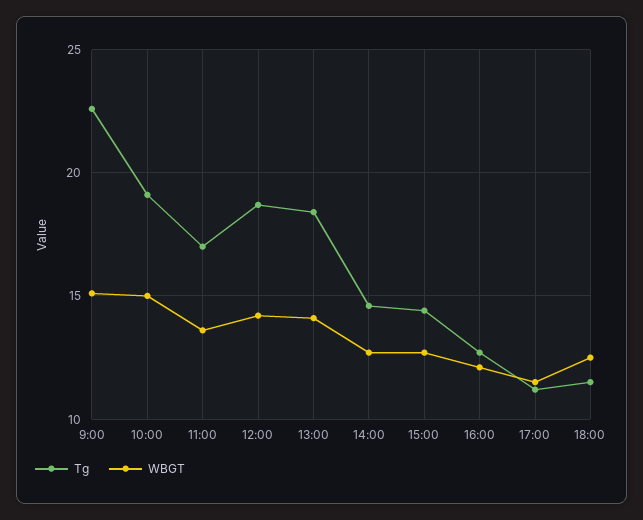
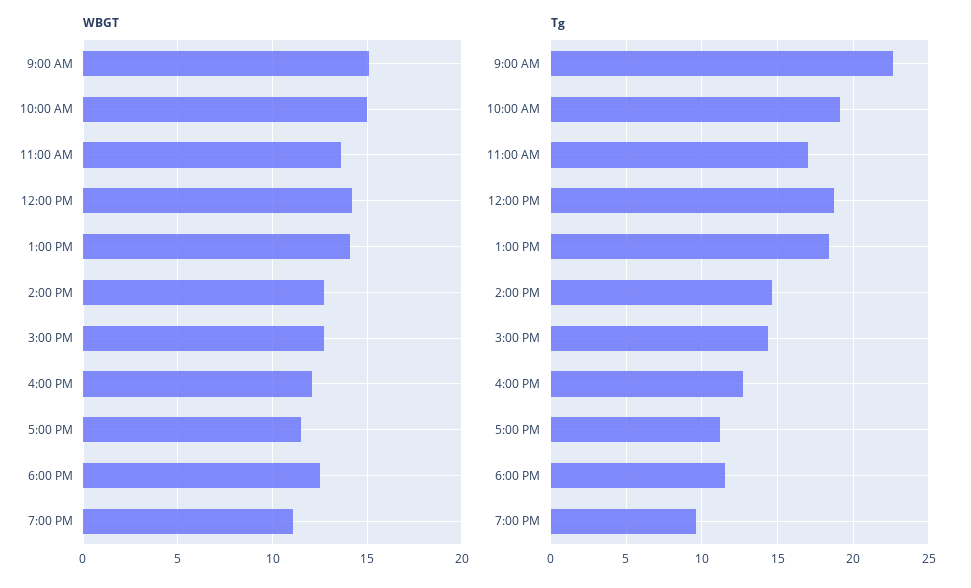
WBGT, 7:00 PM: none -> 11
Tg, 7:00 PM: none -> 9.5

